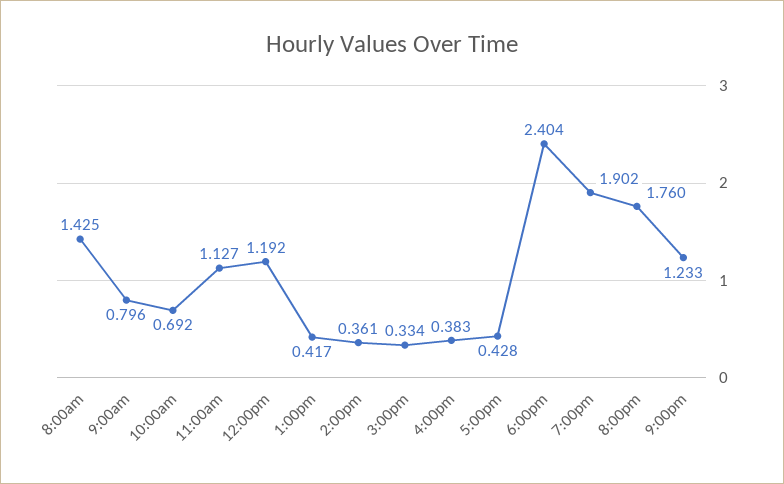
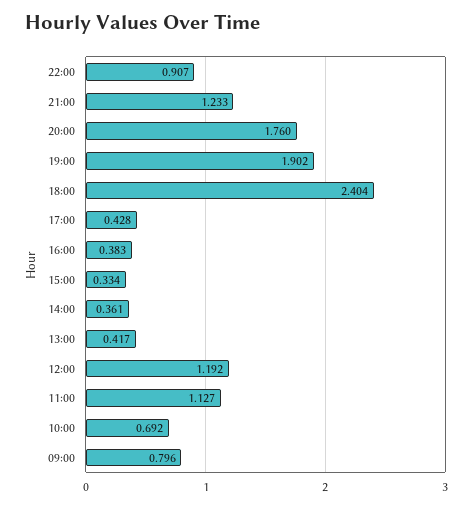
8:00am: 1.425 -> none
22:00: none -> 0.907

